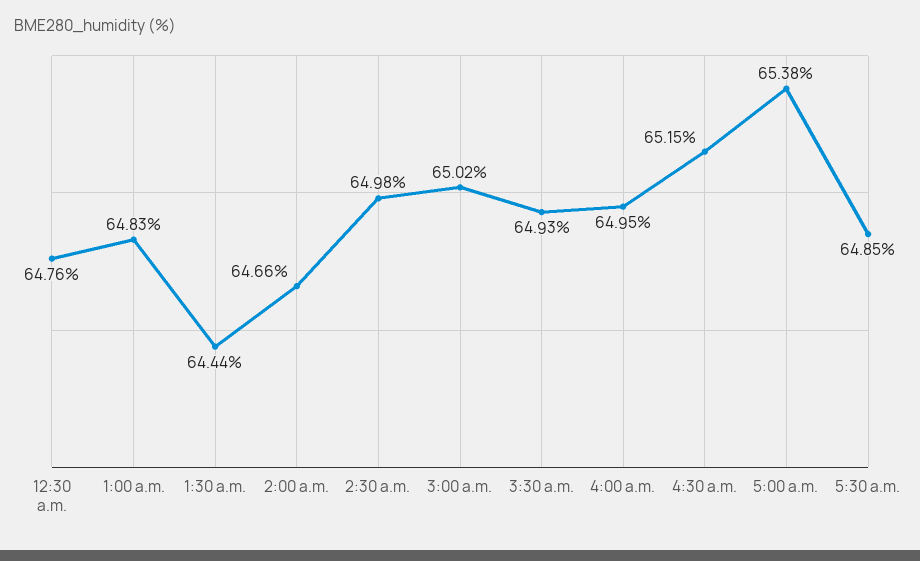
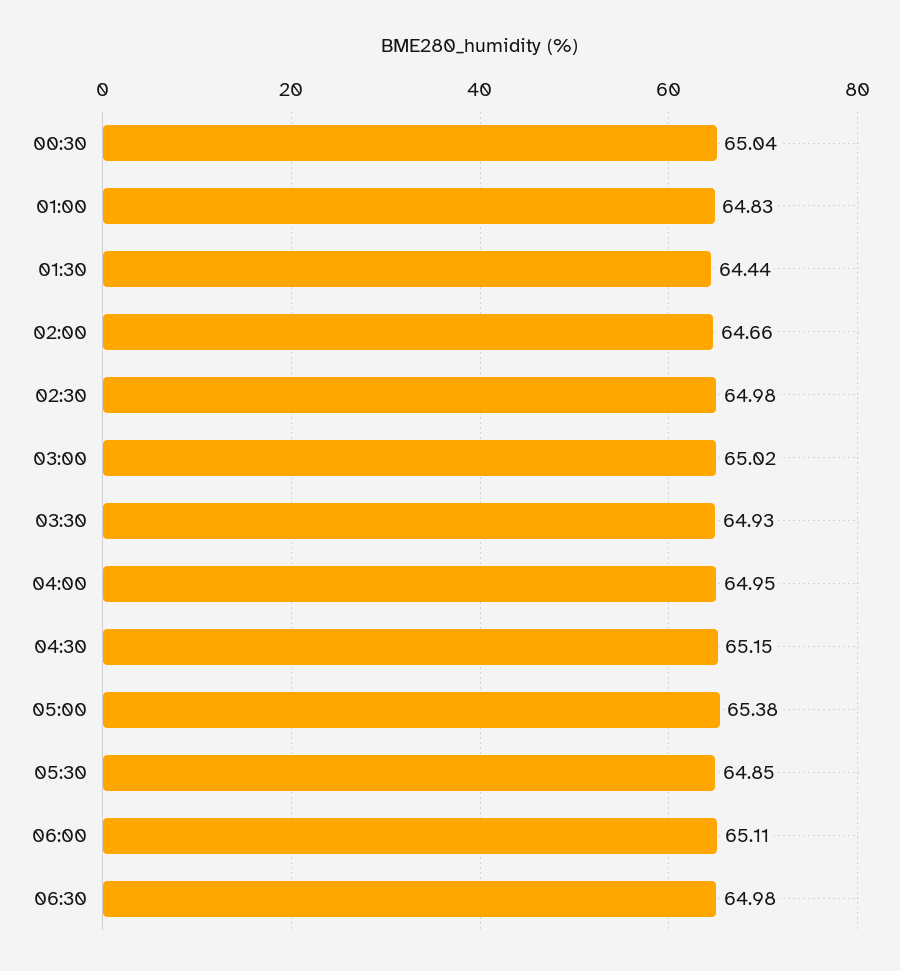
12:30 a.m.: 64.76 -> 65.04
06:00: none -> 65.11
06:30: none -> 64.98

